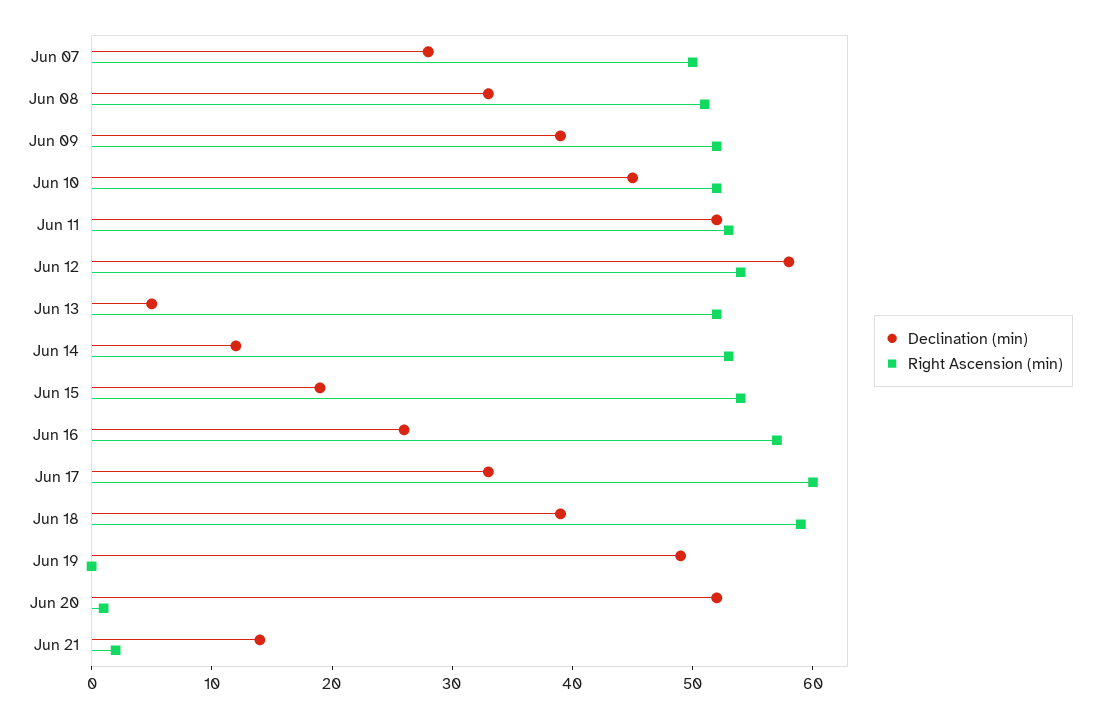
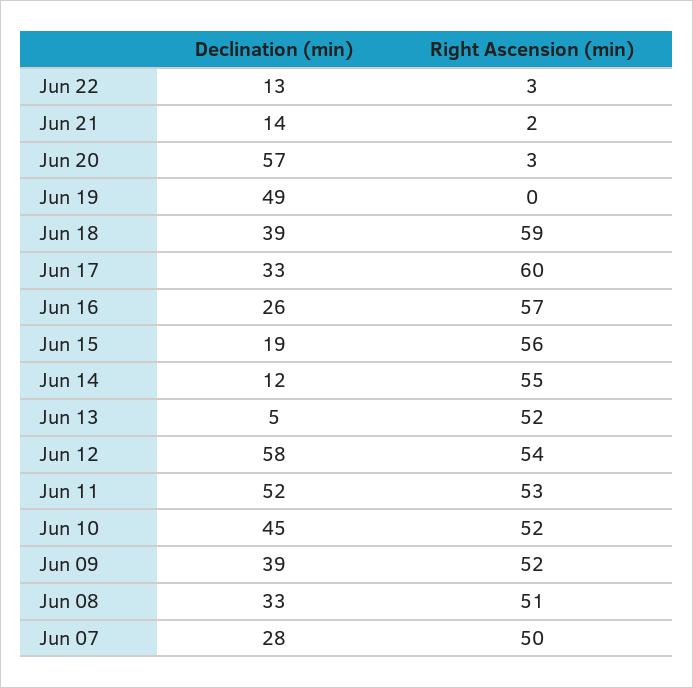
Right Ascension (min), Jun 14: 53 -> 55
Right Ascension (min), Jun 15: 54 -> 56
Declination (min), Jun 20: 52 -> 57
Right Ascension (min), Jun 20: 1 -> 3
Declination (min), Jun 22: none -> 13
Right Ascension (min), Jun 22: none -> 3

